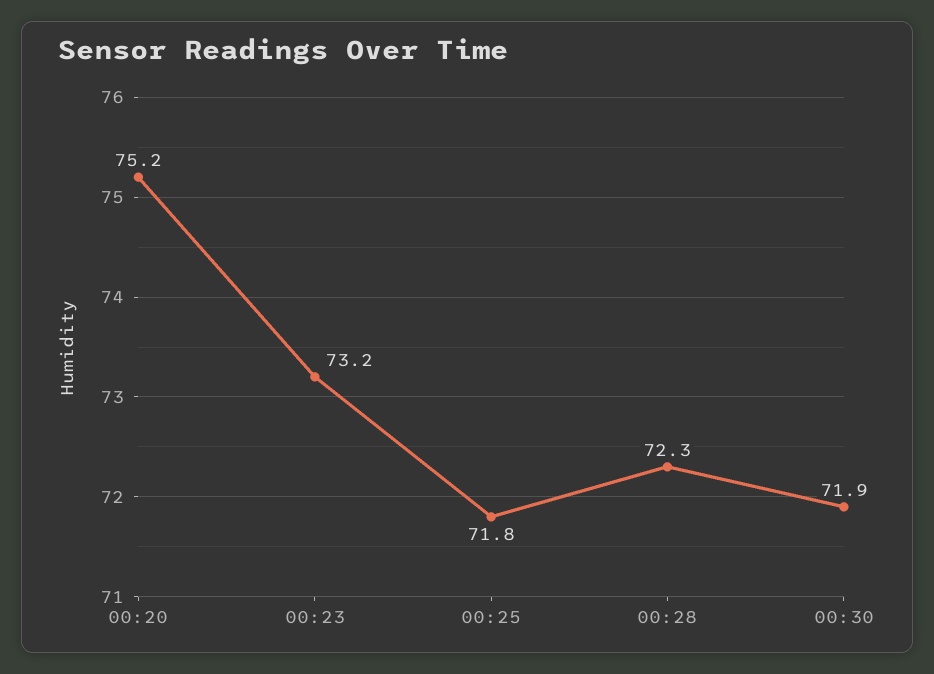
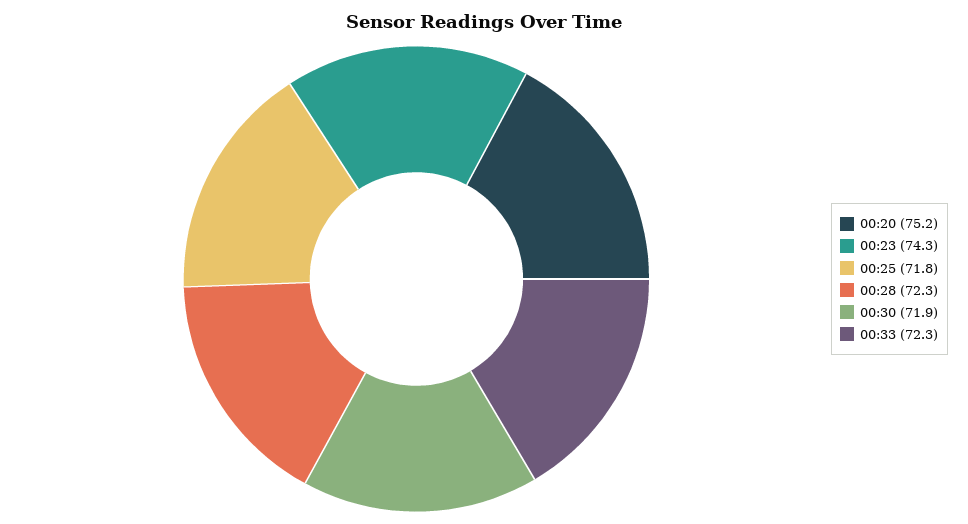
00:23: 73.2 -> 74.3
00:33: none -> 72.3

